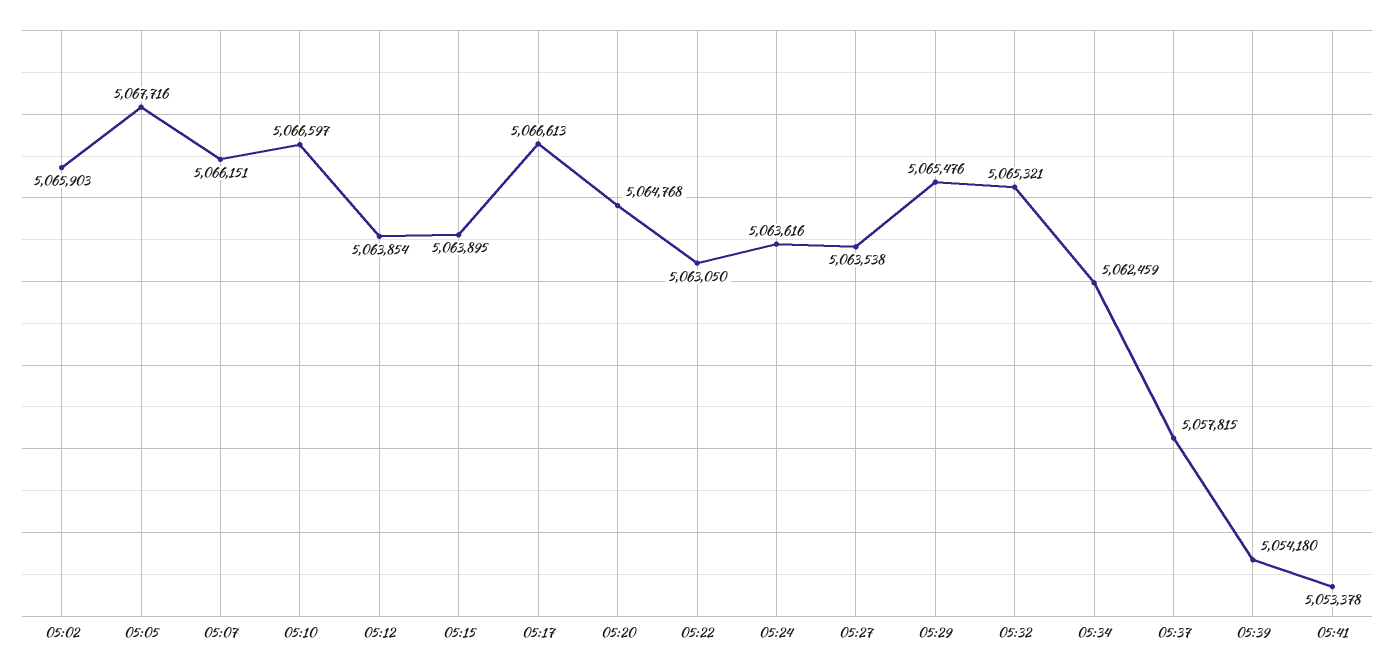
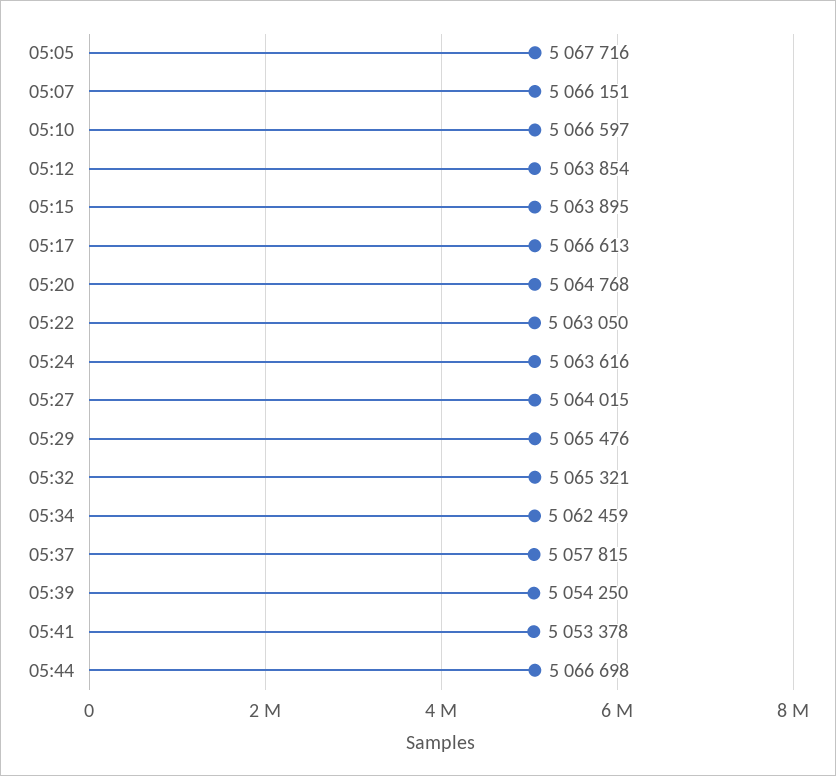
05:02: 5065903 -> none
05:27: 5063538 -> 5064015
05:39: 5054180 -> 5054250
05:44: none -> 5066698

